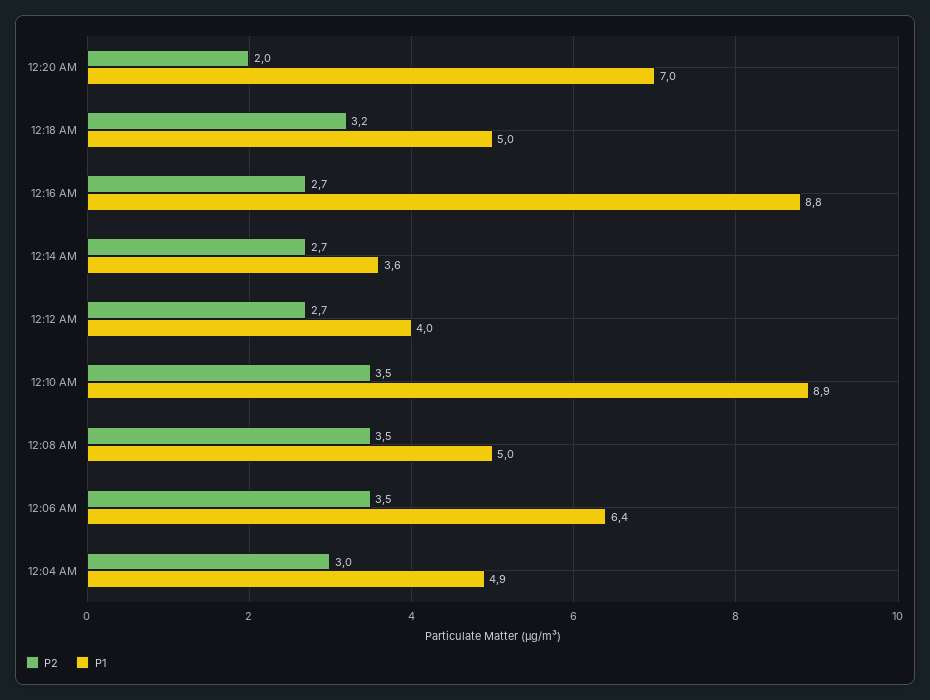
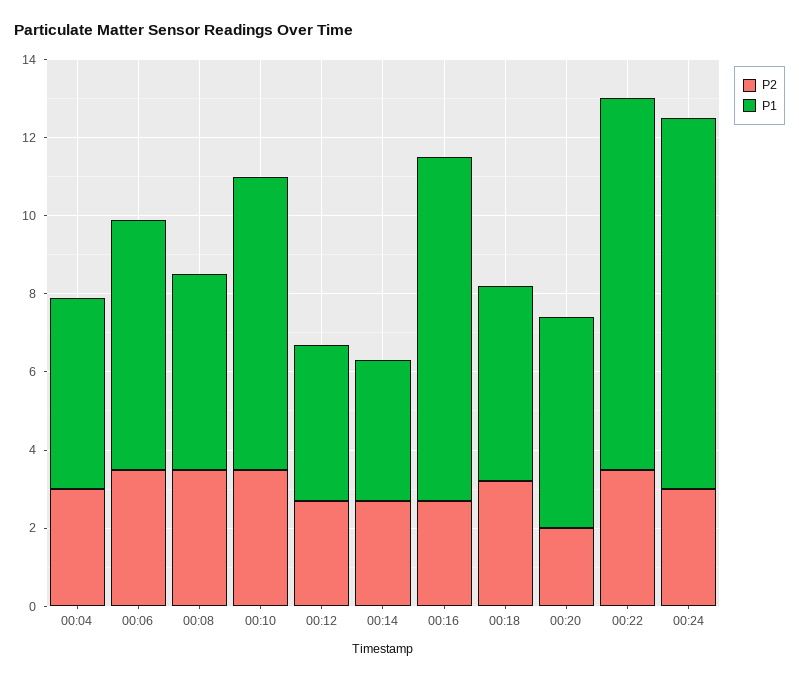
P1, 12:20 AM: 7 -> 5.5
P1, 12:10 AM: 8.9 -> 7.5
P2, 00:22: none -> 3.5
P1, 00:22: none -> 9.5
P2, 00:24: none -> 3
P1, 00:24: none -> 9.5

